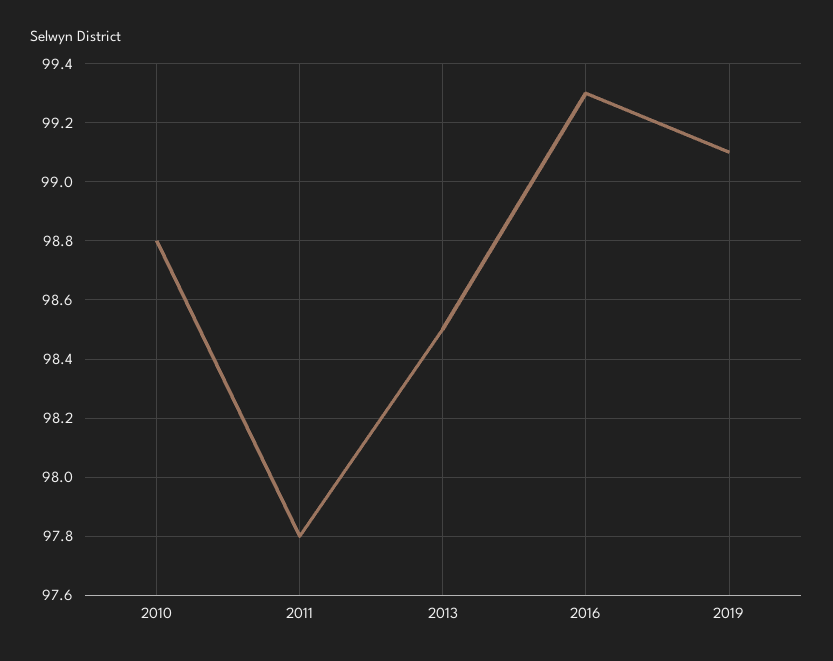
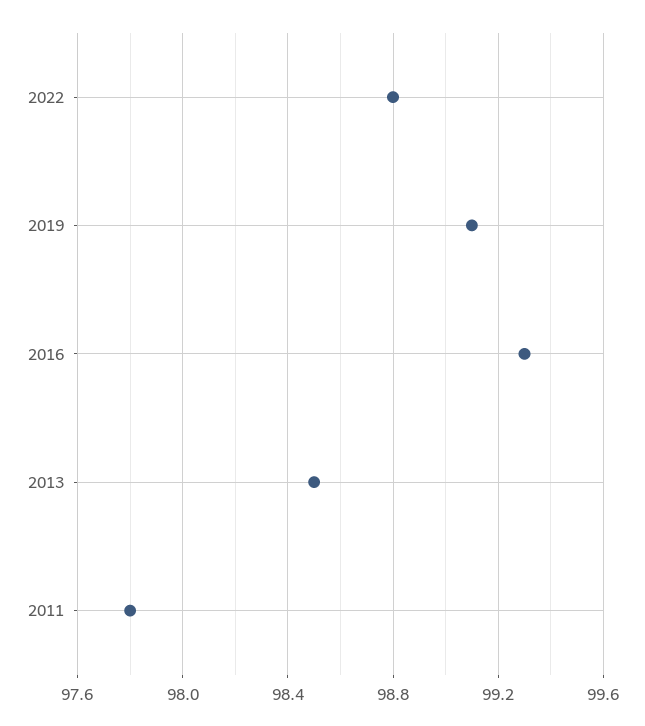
2010: 98.8 -> none
2022: none -> 98.8

